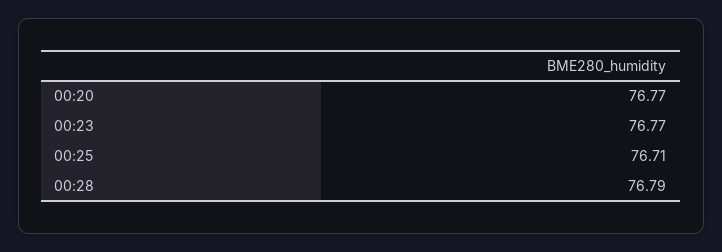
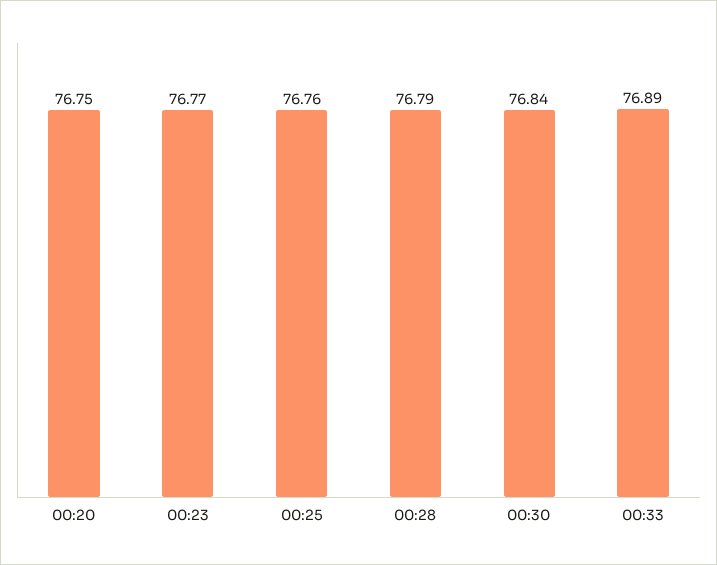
00:20: 76.77 -> 76.75
00:25: 76.71 -> 76.76
00:30: none -> 76.84
00:33: none -> 76.89

